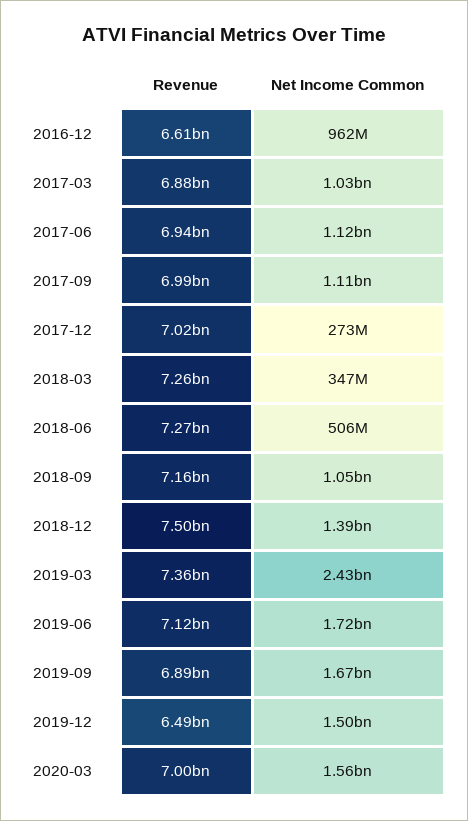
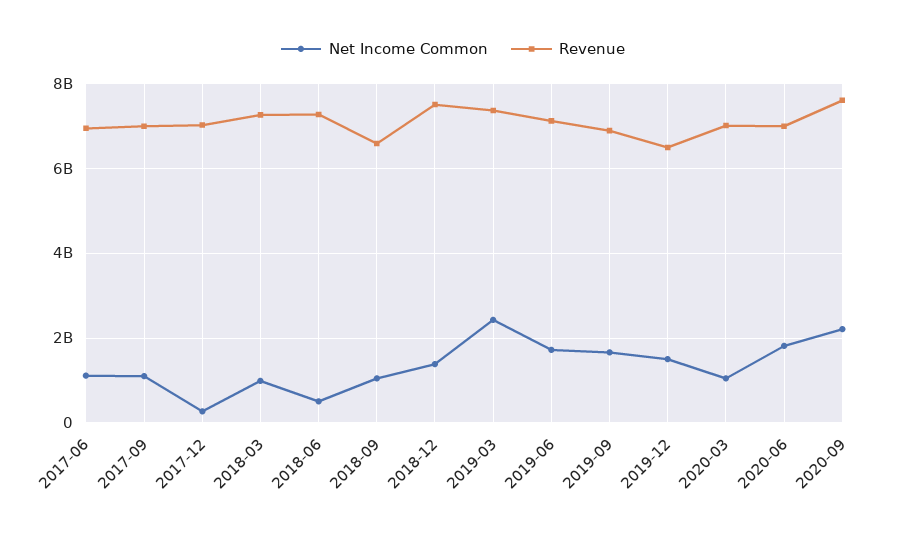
Revenue, 2016-12: 6610000000 -> none
Net Income Common, 2016-12: 962000000 -> none
Revenue, 2017-03: 6880000000 -> none
Net Income Common, 2017-03: 1030000000 -> none
Net Income Common, 2018-03: 347000000 -> 1000000000
Revenue, 2018-09: 7160000000 -> 6600000000
Net Income Common, 2020-03: 1560000000 -> 1000000000
Net Income Common, 2020-06: none -> 1800000000
Revenue, 2020-06: none -> 7000000000
Net Income Common, 2020-09: none -> 2200000000
Revenue, 2020-09: none -> 7600000000

